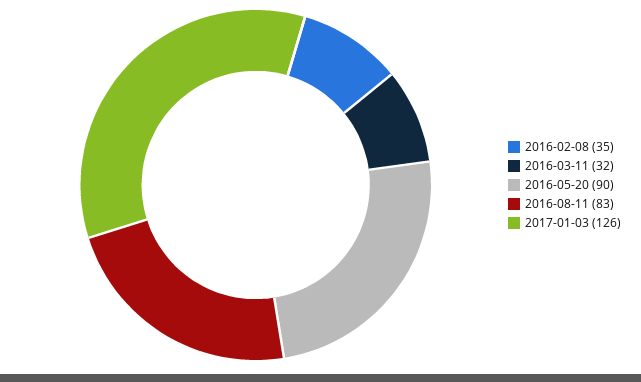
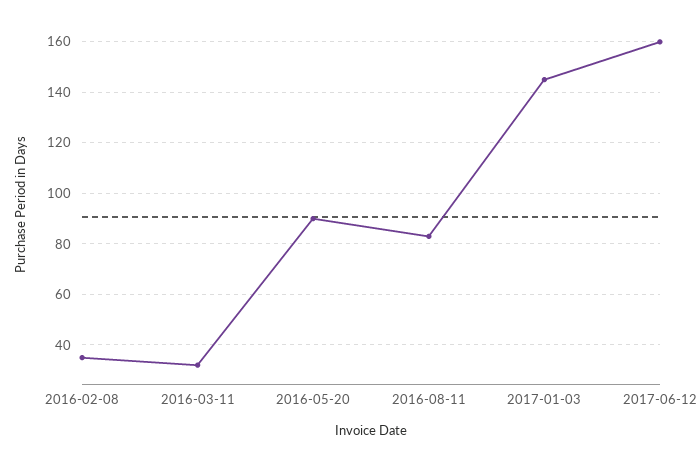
2017-01-03: 126 -> 145
2017-06-12: none -> 160

